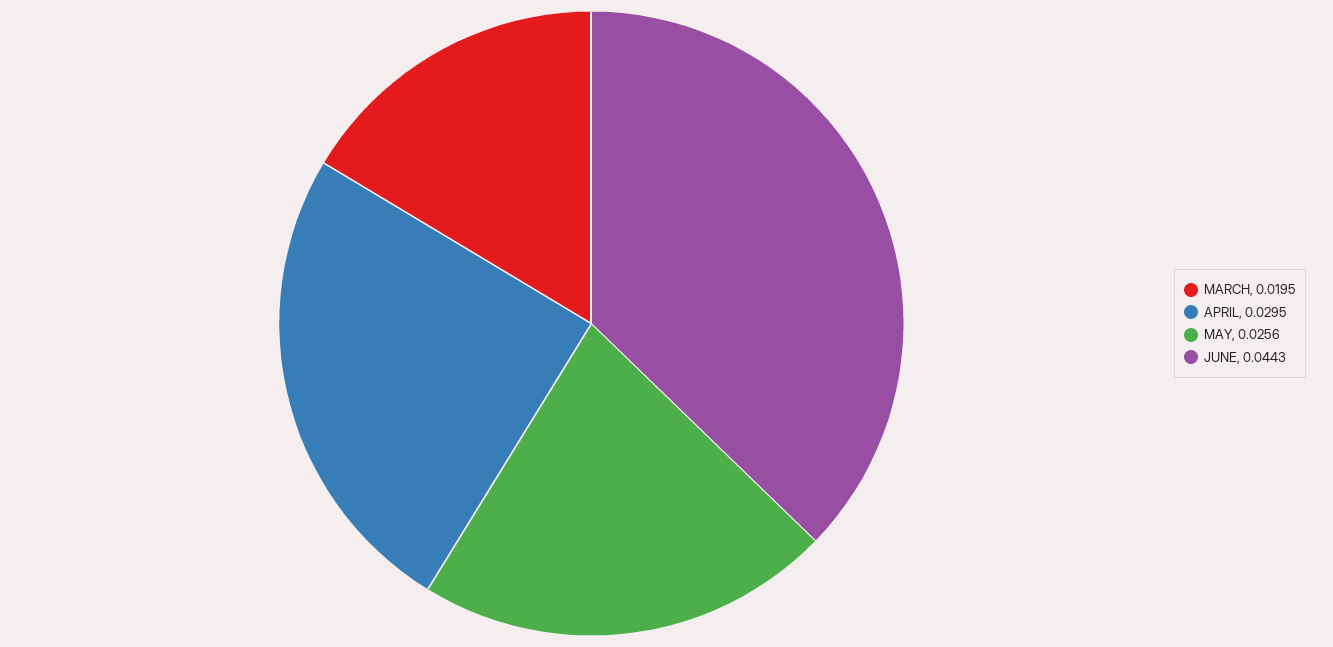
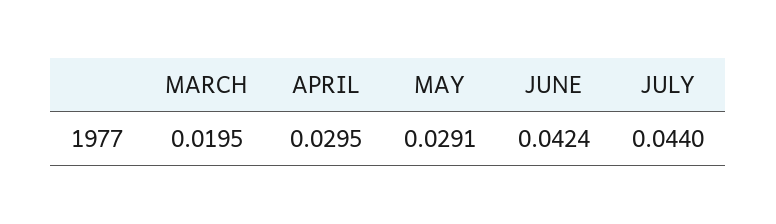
MAY: 0.0256 -> 0.0291
JUNE: 0.0443 -> 0.0424
JULY: none -> 0.044

